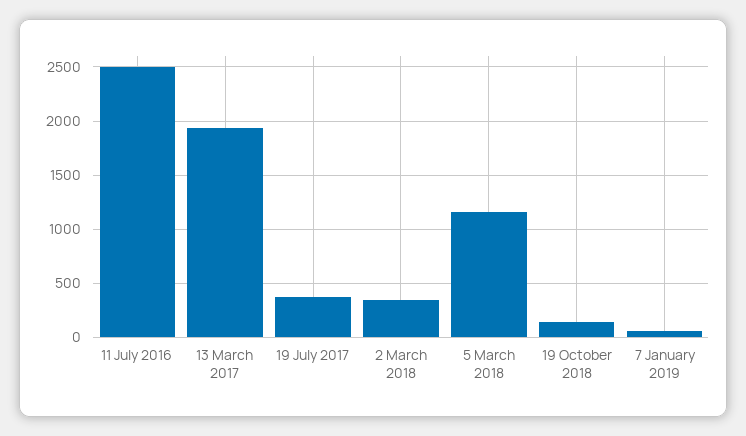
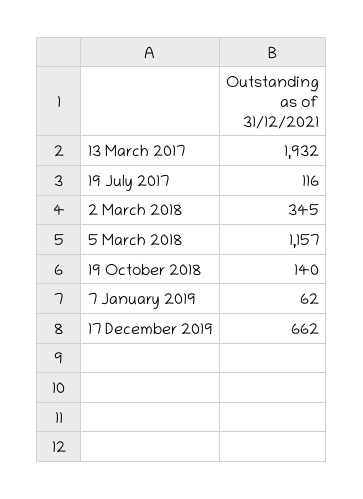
11 July 2016: 2500 -> none
19 July 2017: 400 -> 116
17 December 2019: none -> 662

